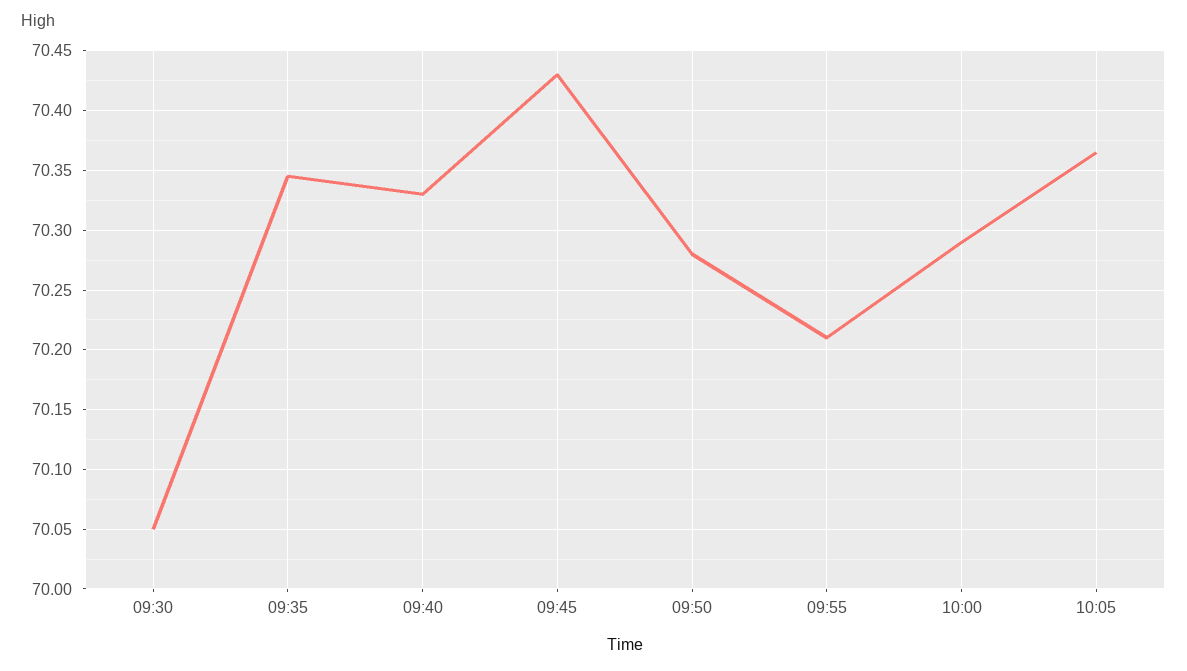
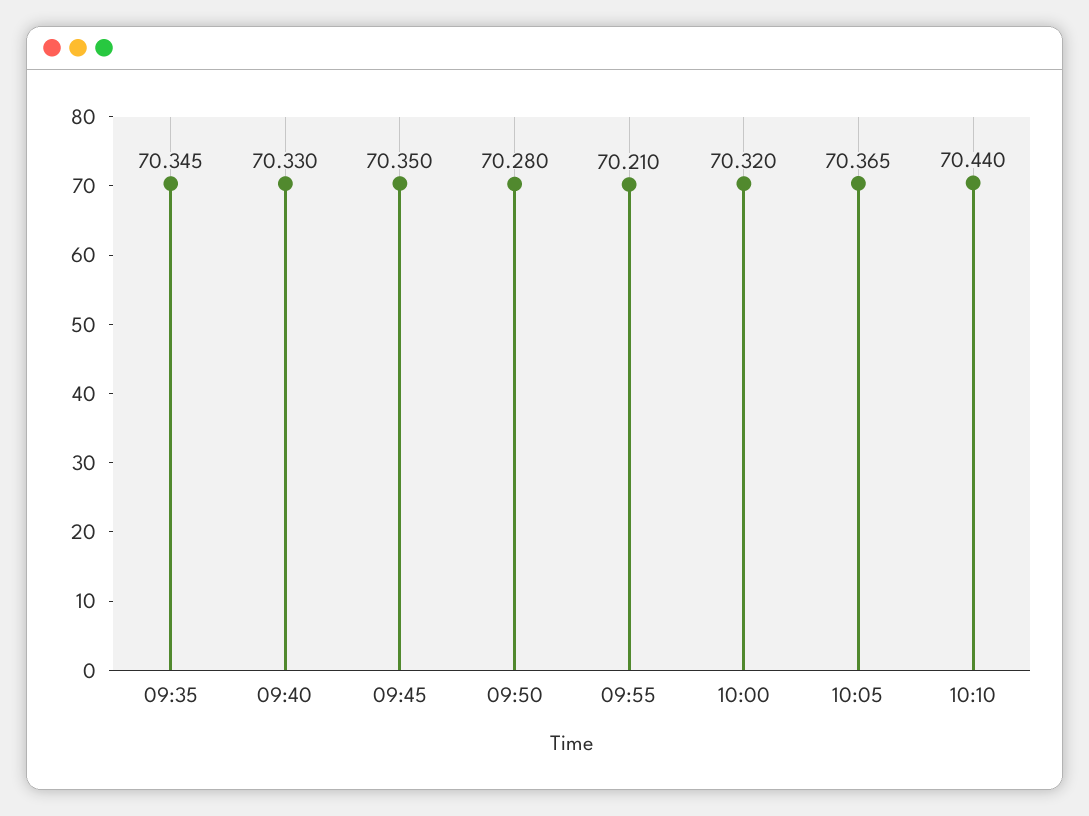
09:30: 70.05 -> none
09:45: 70.43 -> 70.35
10:00: 70.29 -> 70.32
10:10: none -> 70.44

